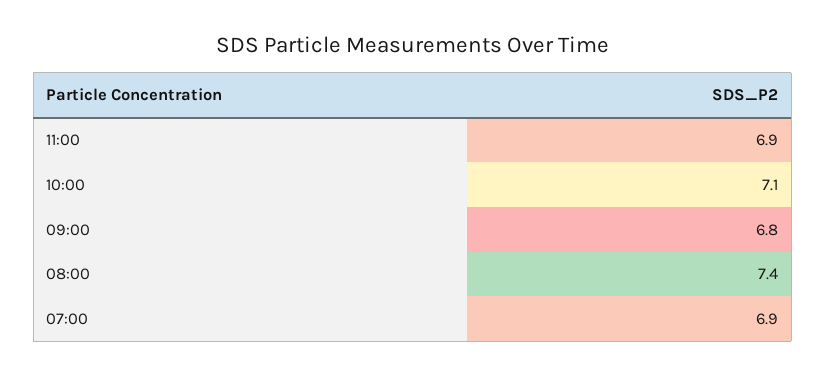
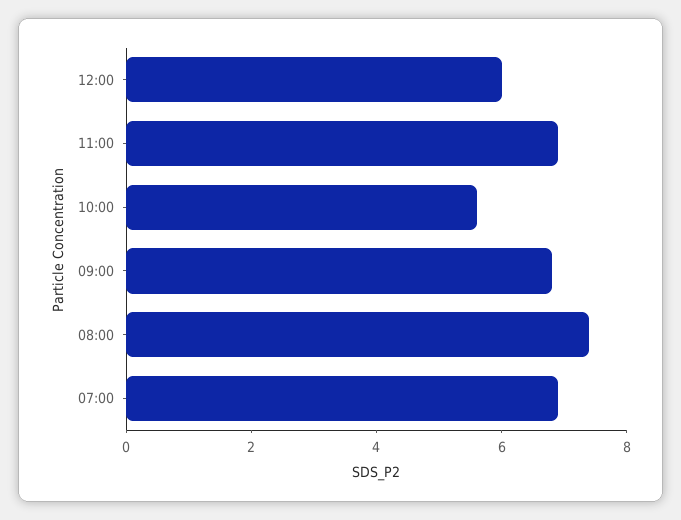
10:00: 7.1 -> 5.5
12:00: none -> 6

